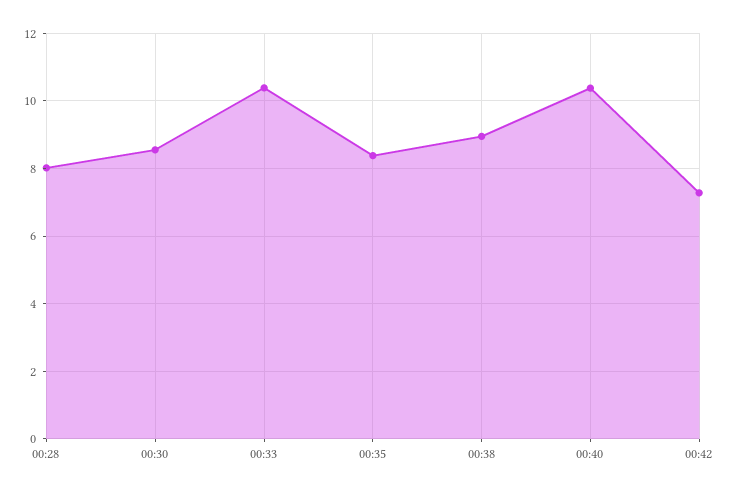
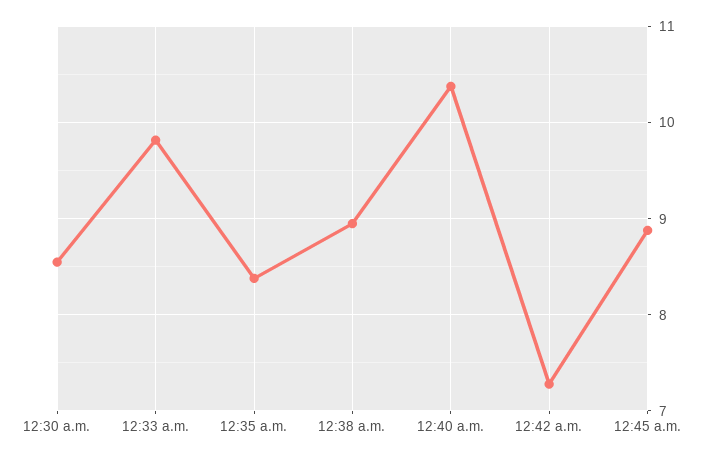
00:28: 8 -> none
00:33: 10.4 -> 9.8
12:45 a.m.: none -> 8.9

